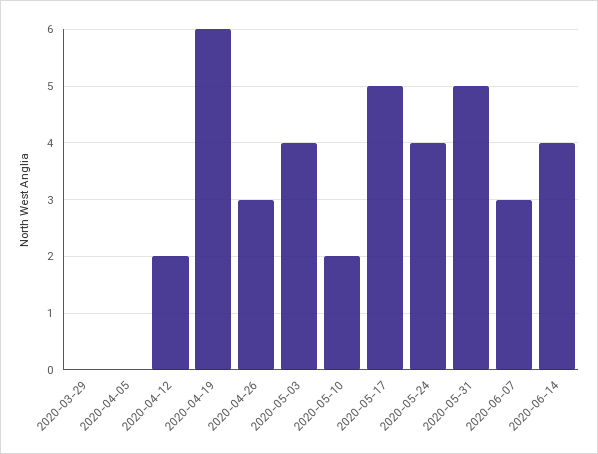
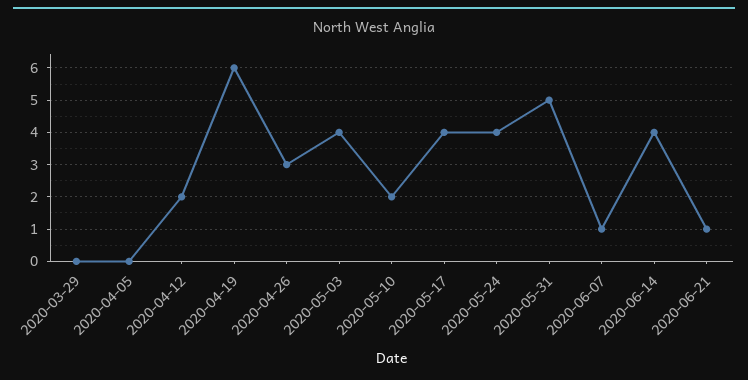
2020-05-17: 5 -> 4
2020-06-07: 3 -> 1
2020-06-21: none -> 1

